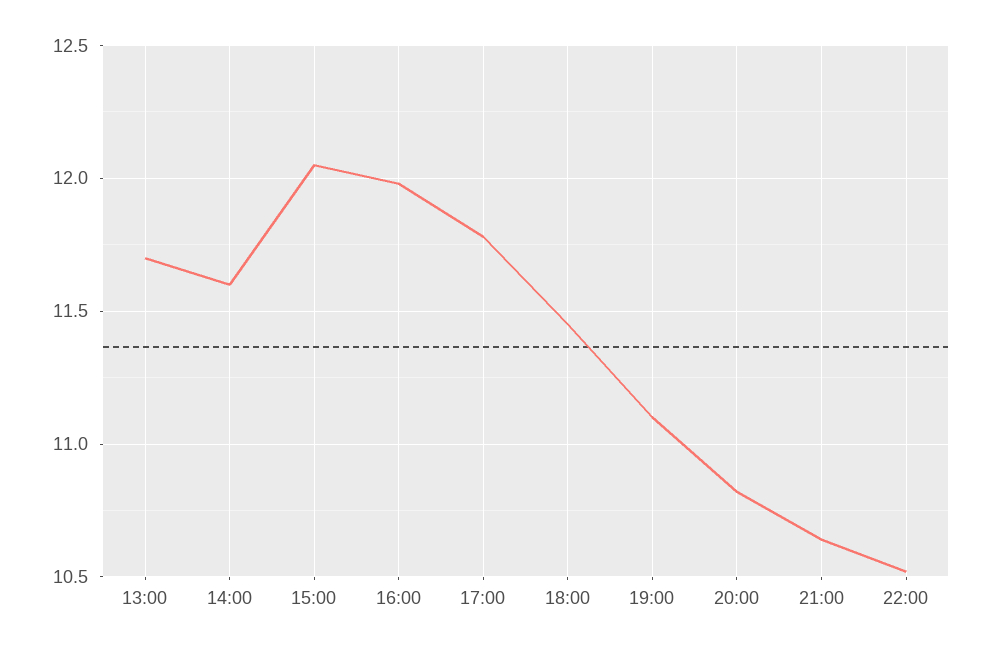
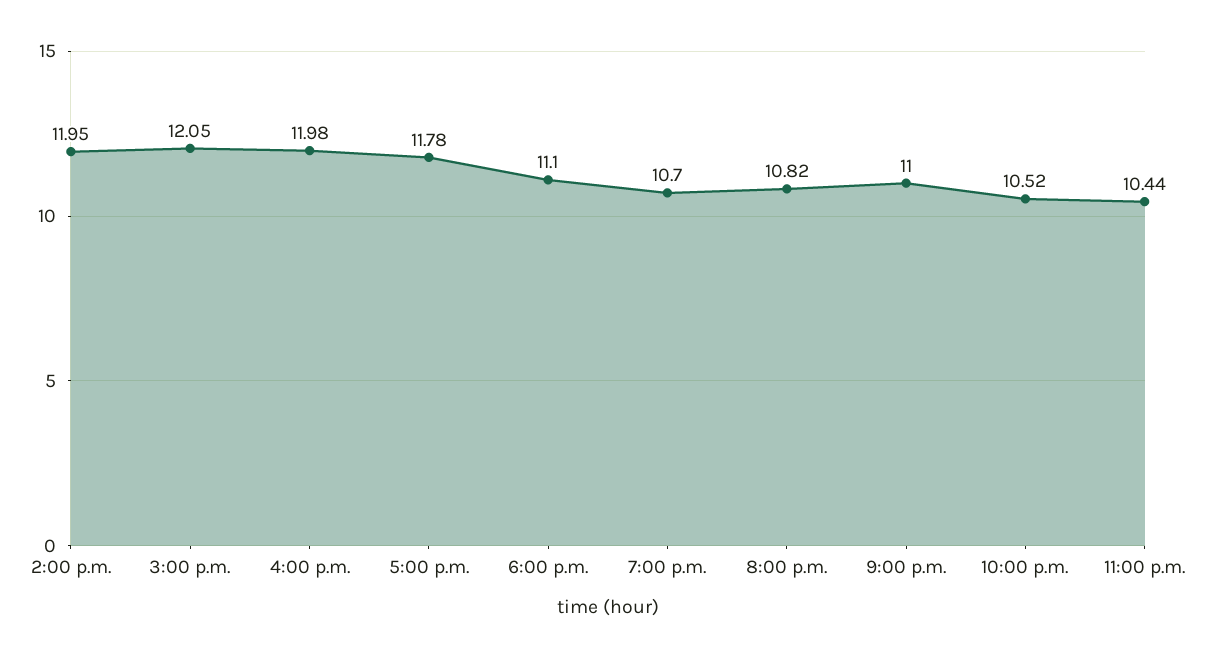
13:00: 11.7 -> none
14:00: 11.6 -> 11.95
18:00: 11.45 -> 11.1
19:00: 11.1 -> 10.7
21:00: 10.65 -> 11
11:00 p.m.: none -> 10.44

